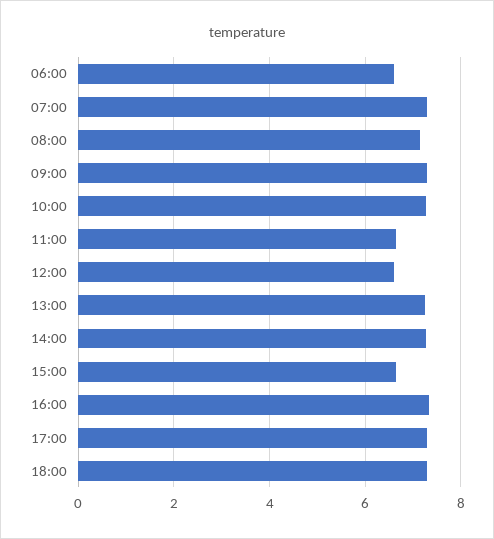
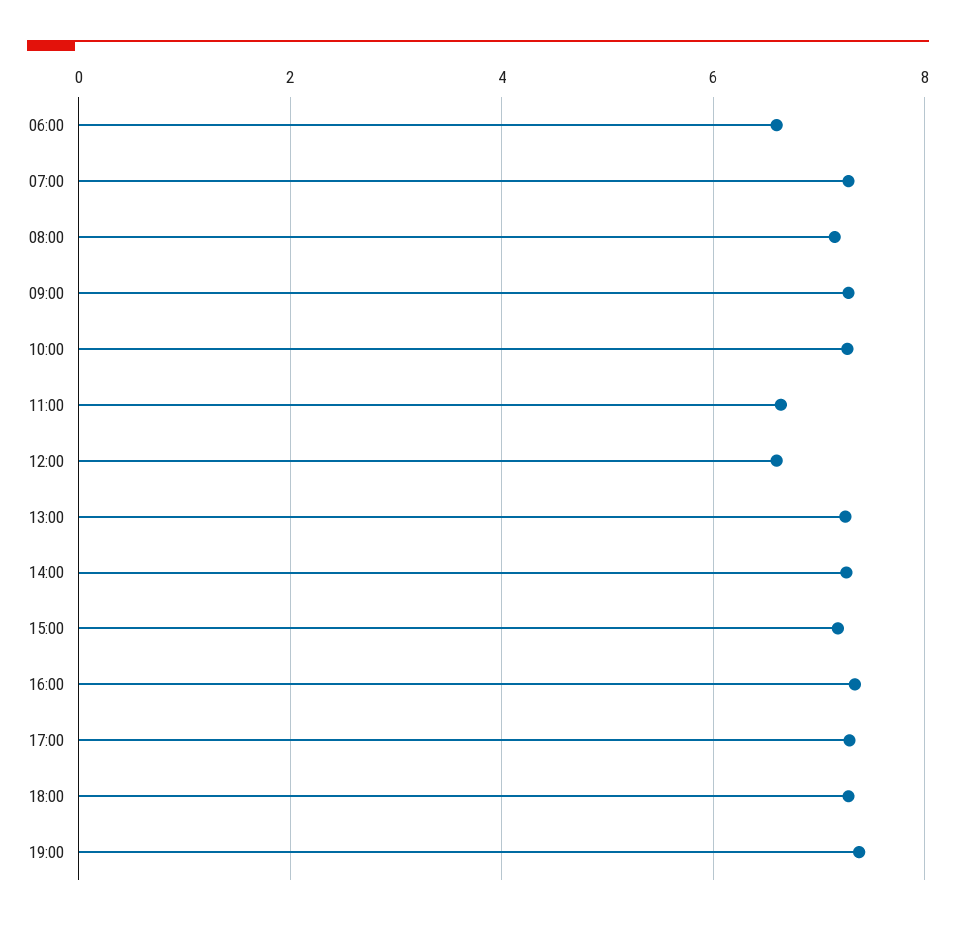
15:00: 6.6 -> 7.2
19:00: none -> 7.4

